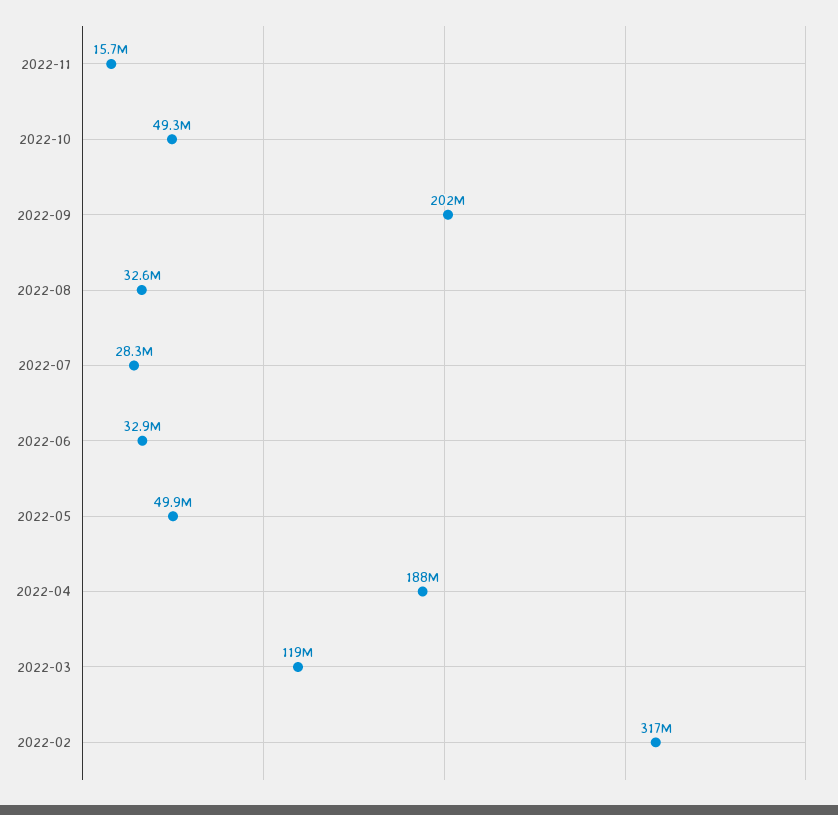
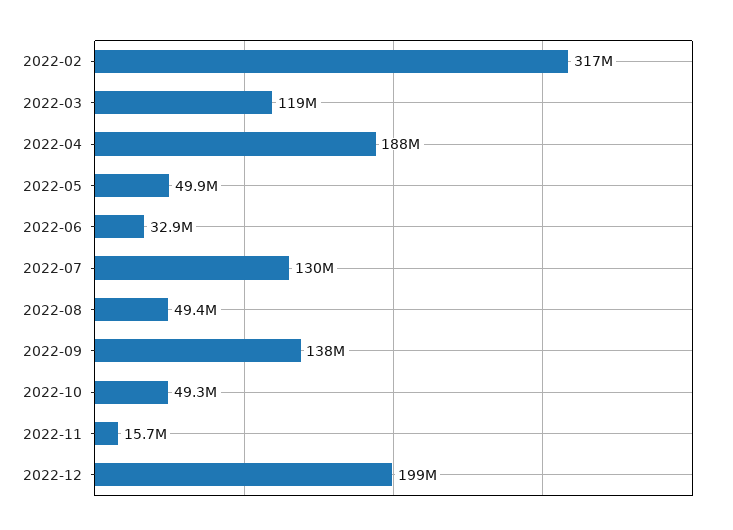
2022-09: 202000000 -> 138000000
2022-08: 32600000 -> 49400000
2022-07: 28300000 -> 130000000
2022-12: none -> 199000000

